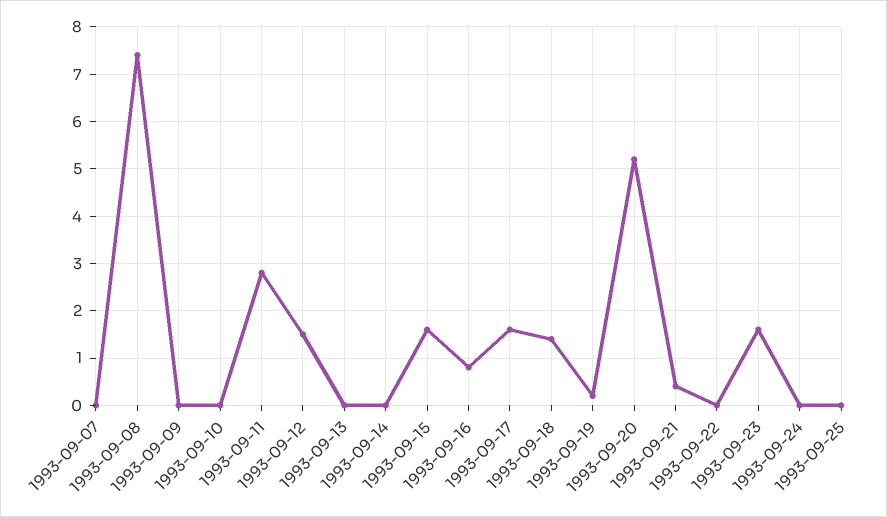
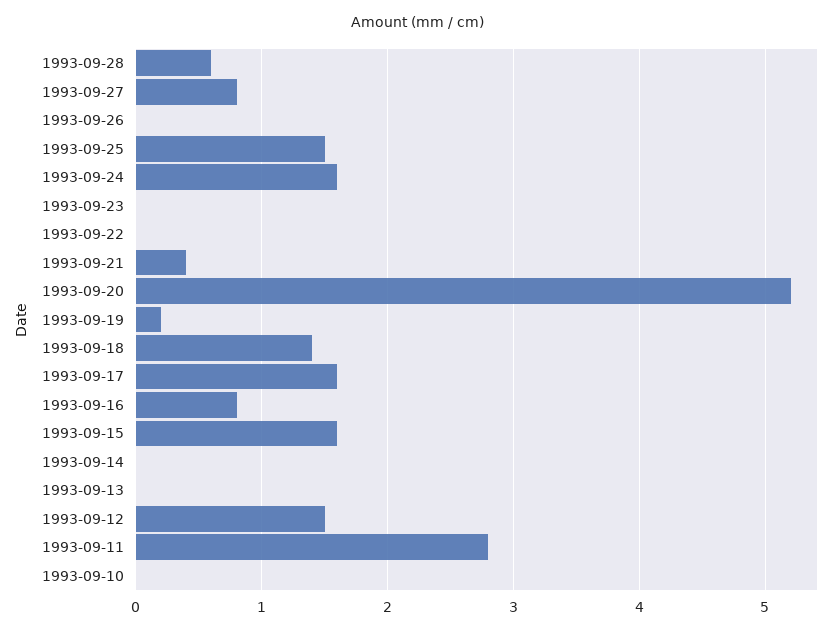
1993-09-07: 0 -> none
1993-09-08: 7.5 -> none
1993-09-09: 0 -> none
1993-09-23: 1.5 -> 0
1993-09-24: 0 -> 1.6
1993-09-25: 0 -> 1.5
1993-09-28: none -> 0.6
1993-09-27: none -> 0.8
1993-09-26: none -> 0

